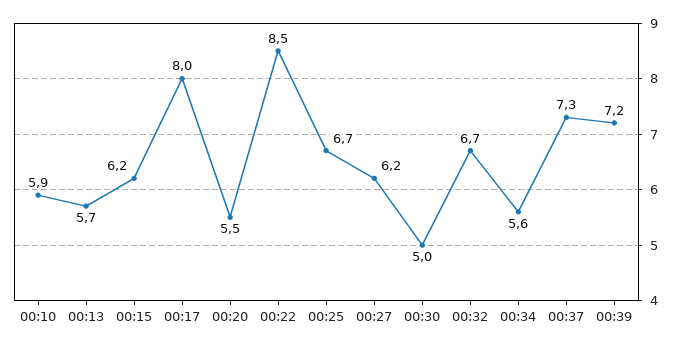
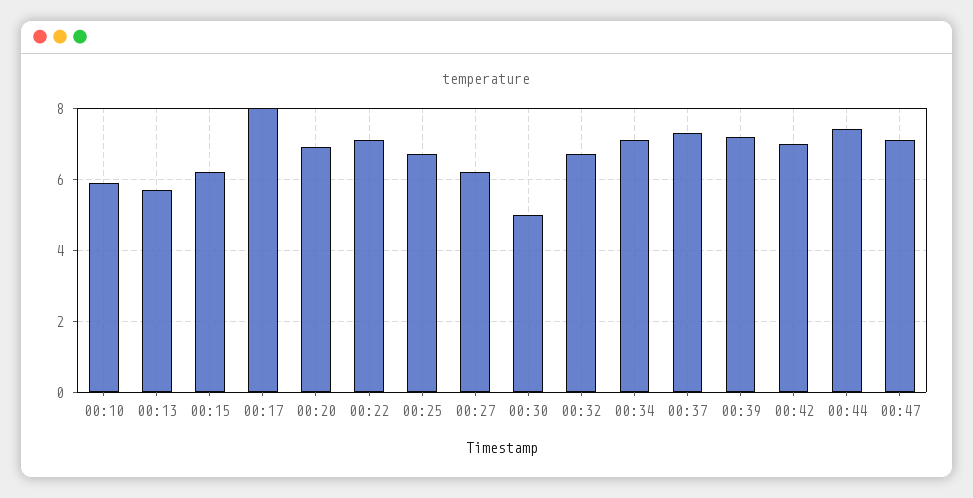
00:20: 5.5 -> 7
00:22: 8.5 -> 7
00:34: 5.6 -> 7
00:42: none -> 7
00:44: none -> 7.5
00:47: none -> 7

